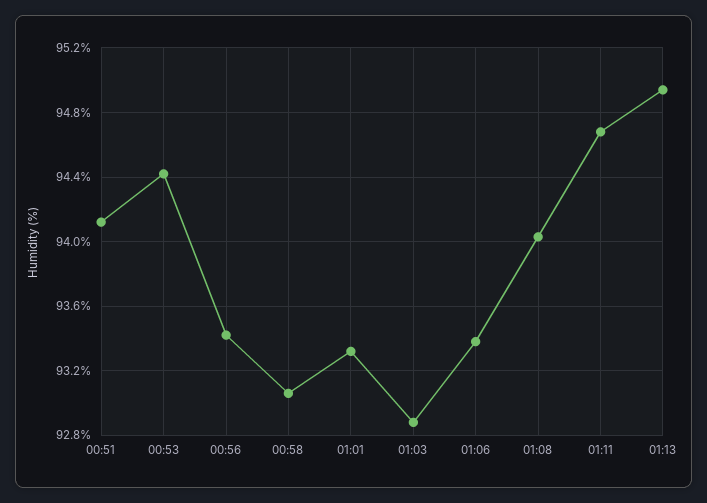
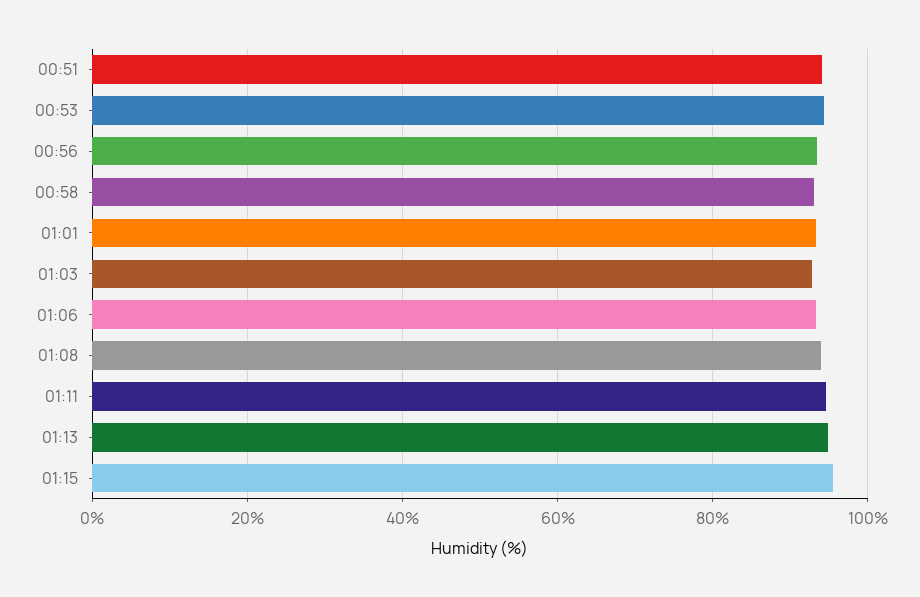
01:15: none -> 96

